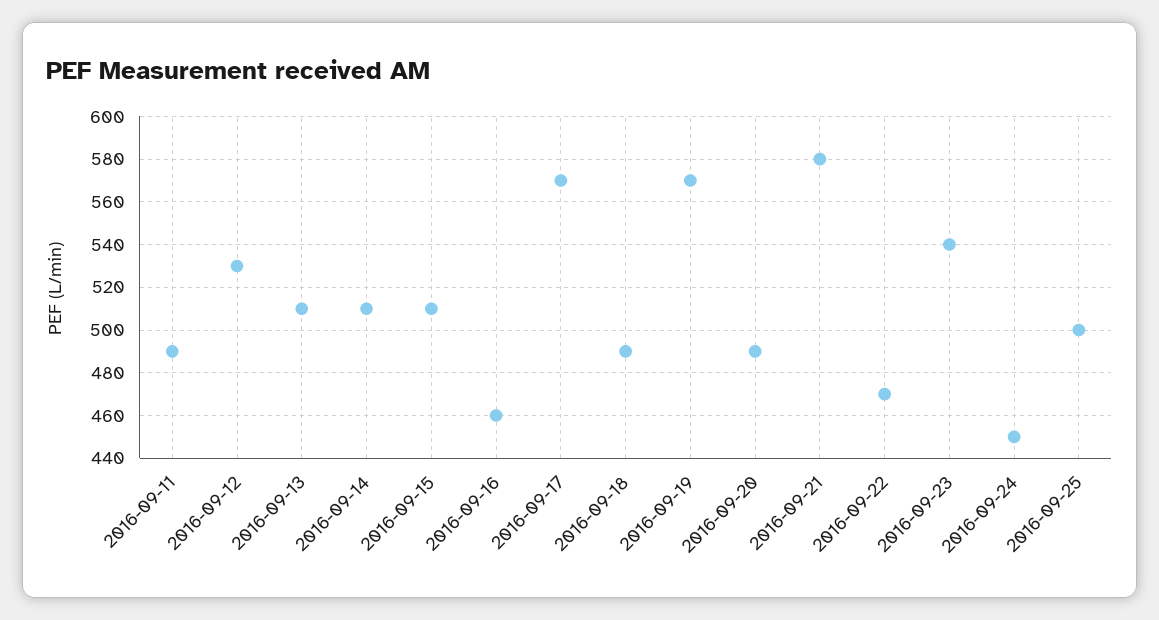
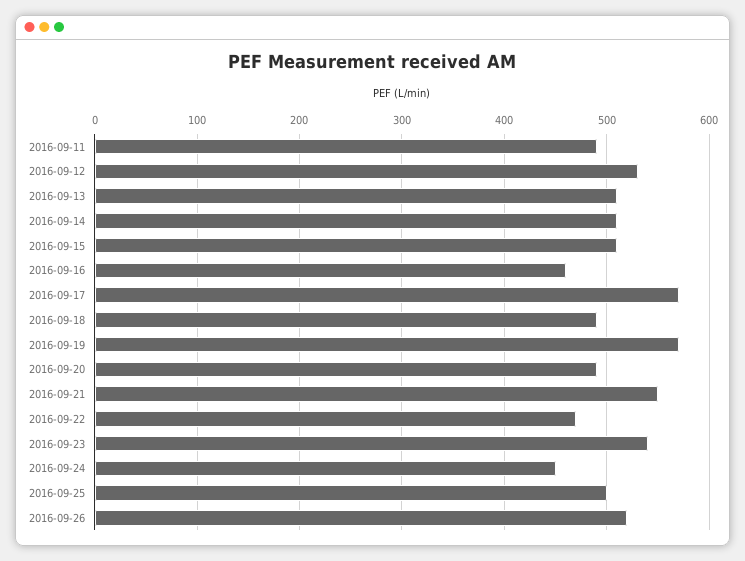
2016-09-21: 580 -> 550
2016-09-26: none -> 520

